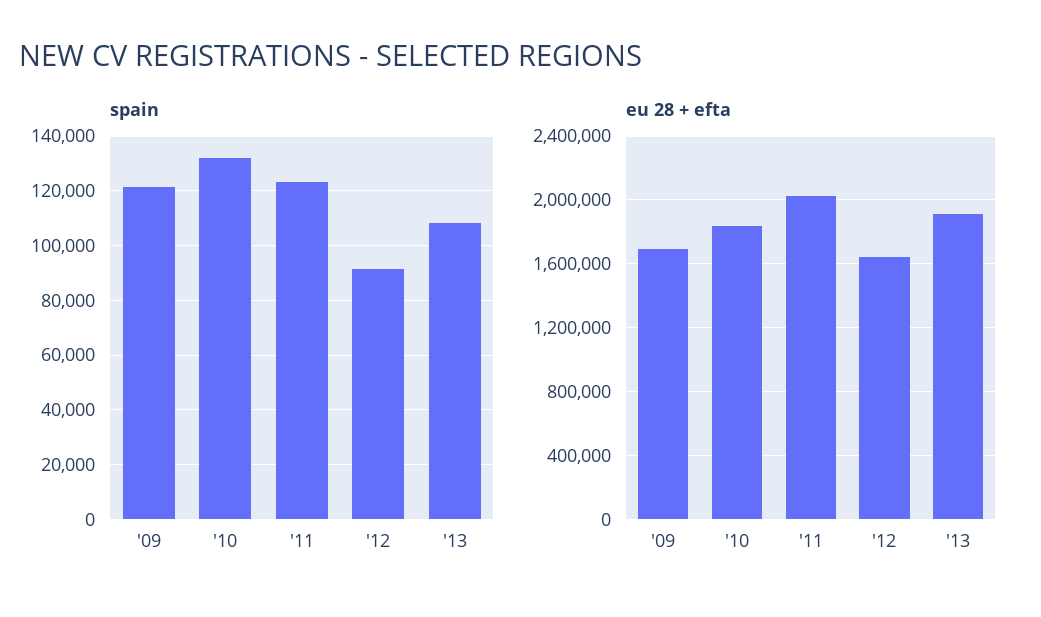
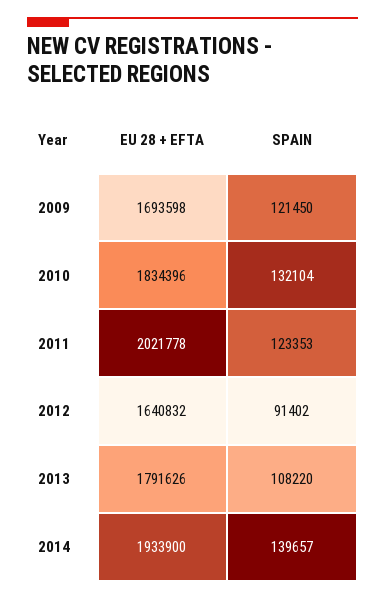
eu 28 + efta, '13: 1900000 -> 1791626
eu 28 + efta, 2014: none -> 1933900
spain, 2014: none -> 139657

